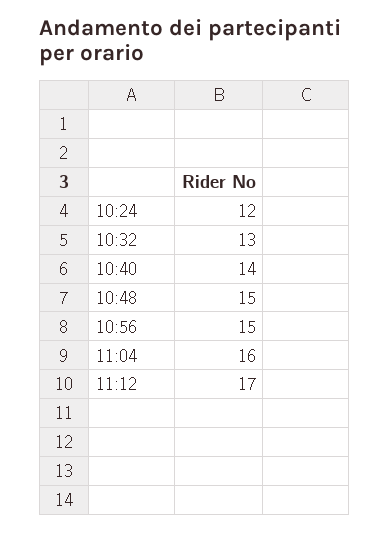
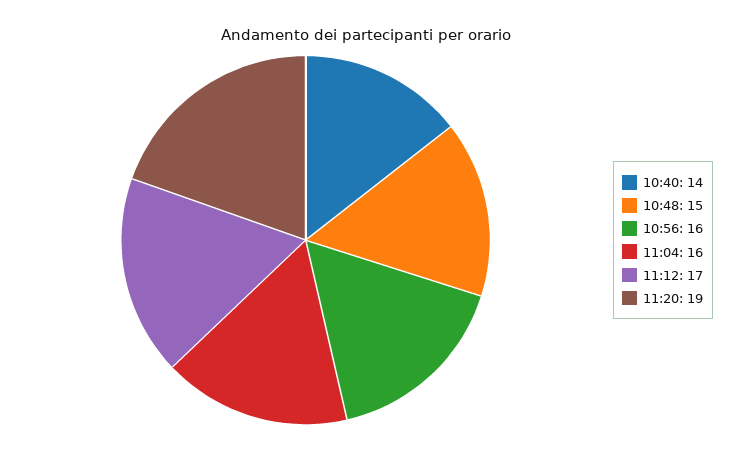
10:24: 12 -> none
10:32: 13 -> none
10:56: 15 -> 16
11:20: none -> 19

